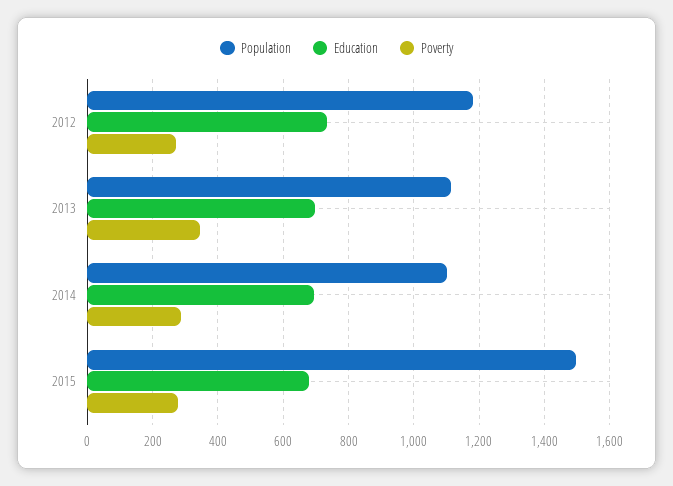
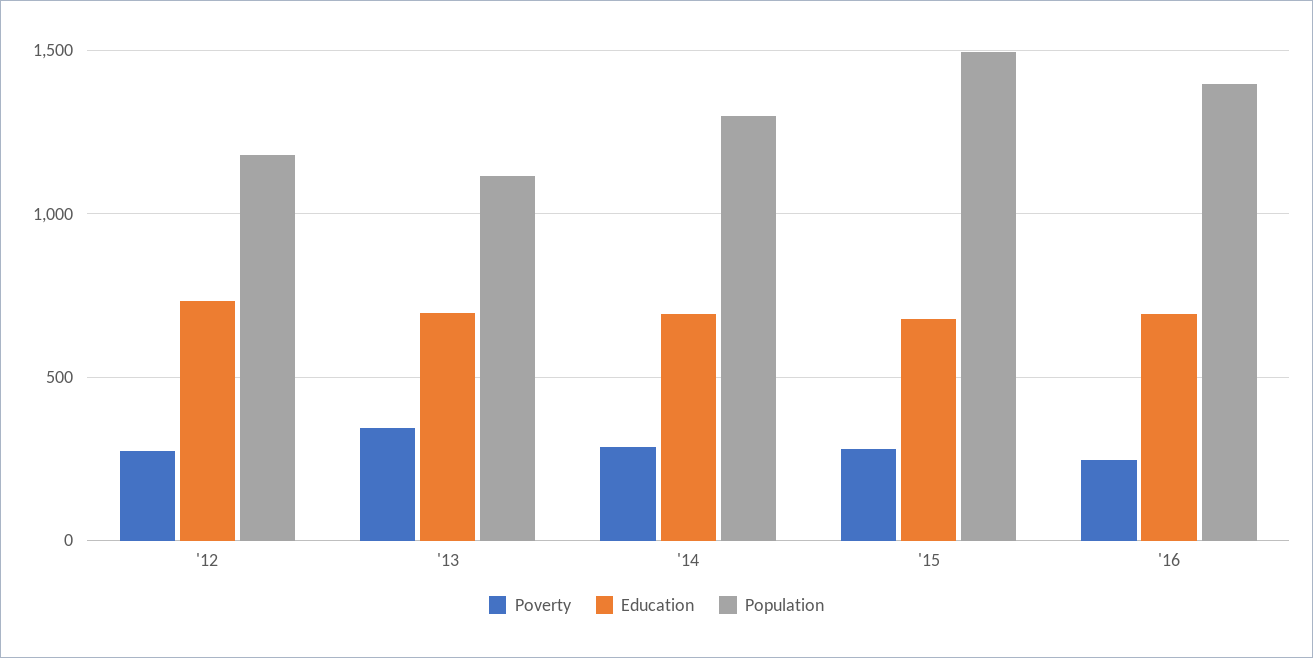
Population, 2014: 1100 -> 1300
Poverty, '16: none -> 250
Education, '16: none -> 700
Population, '16: none -> 1400

